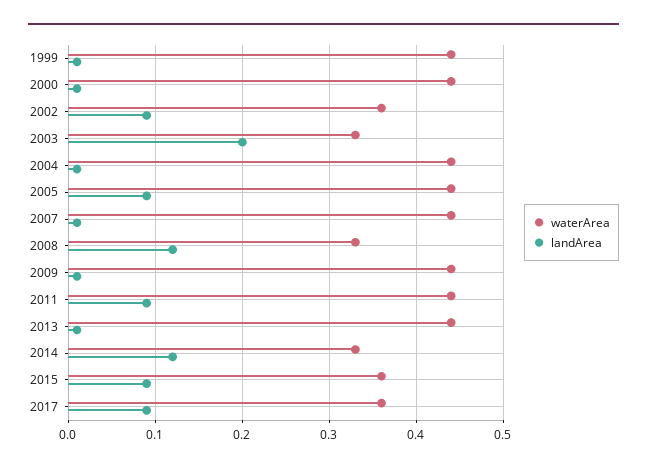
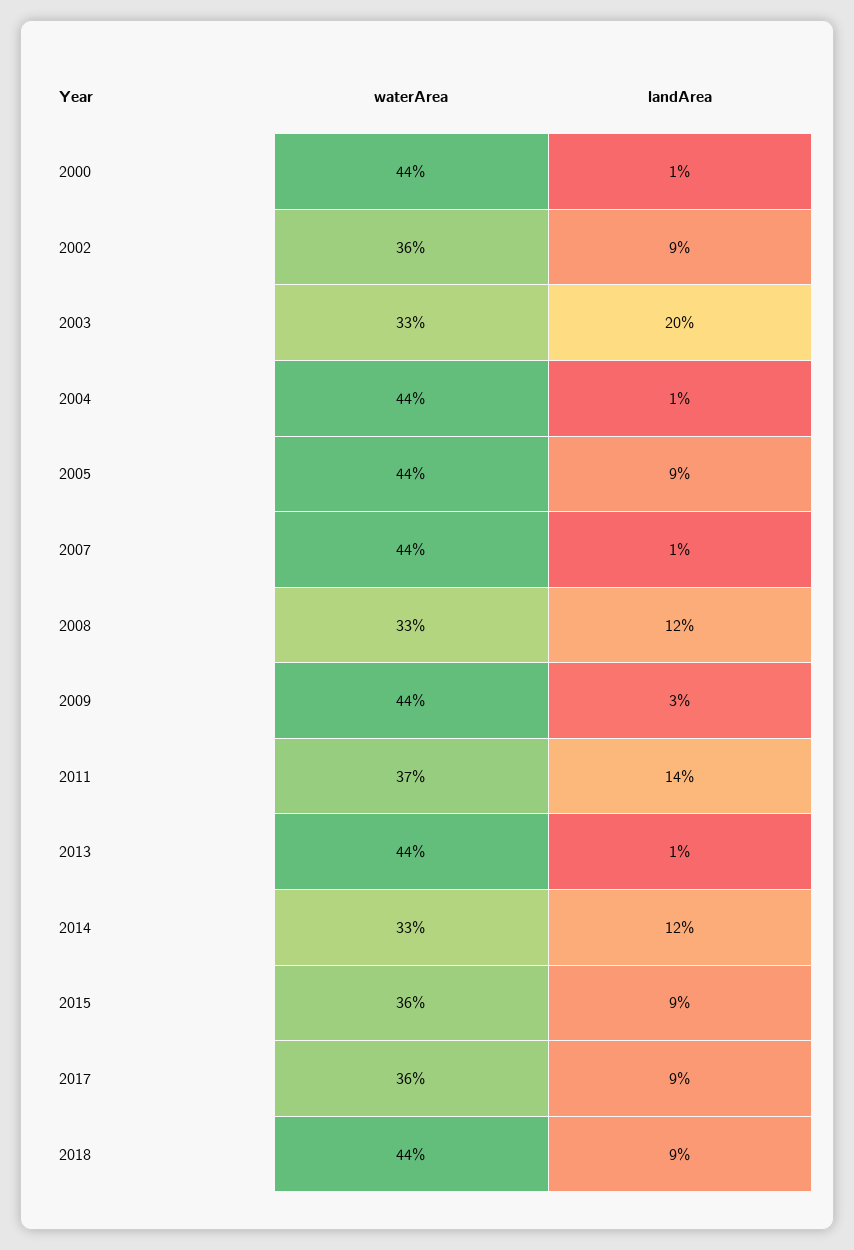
waterArea, 1999: 0.44 -> none
landArea, 1999: 0.01 -> none
landArea, 2009: 0.01 -> 0.03
waterArea, 2011: 0.44 -> 0.37
landArea, 2011: 0.09 -> 0.14
waterArea, 2018: none -> 0.44
landArea, 2018: none -> 0.09

